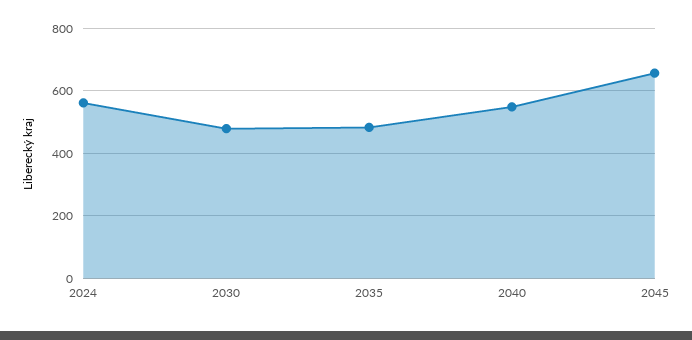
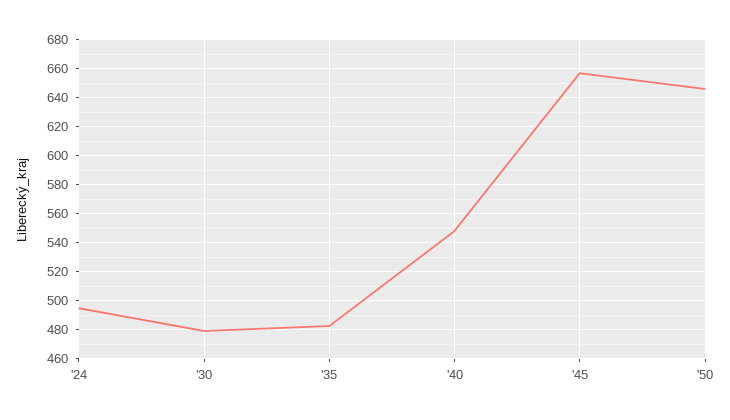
2024: 560 -> 495
'50: none -> 645

